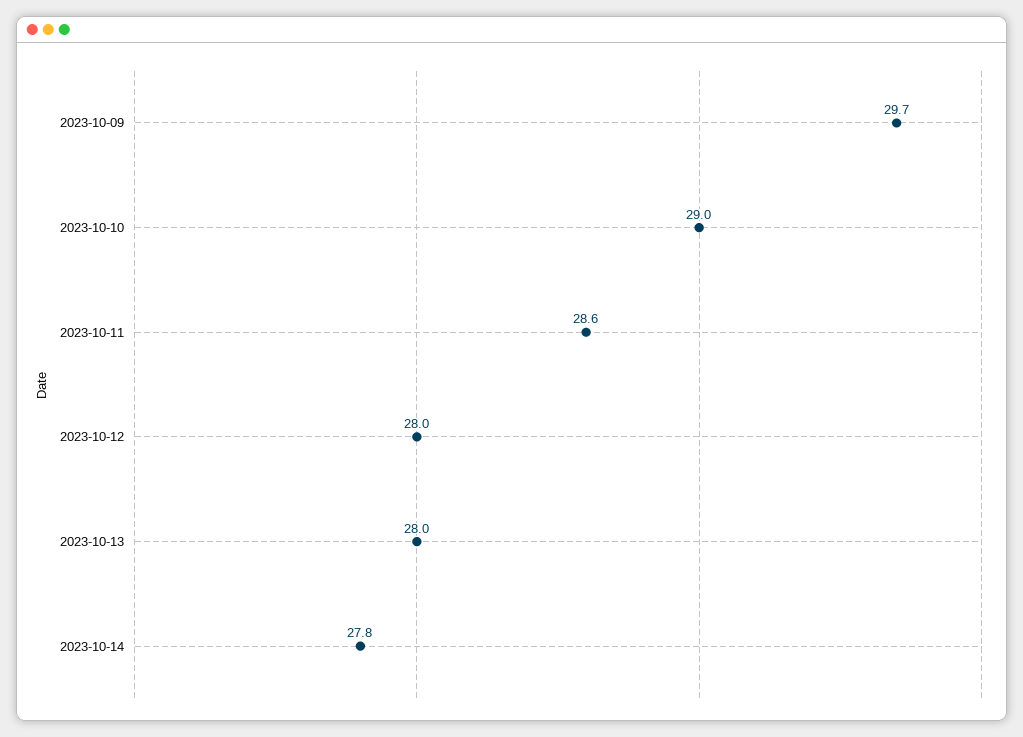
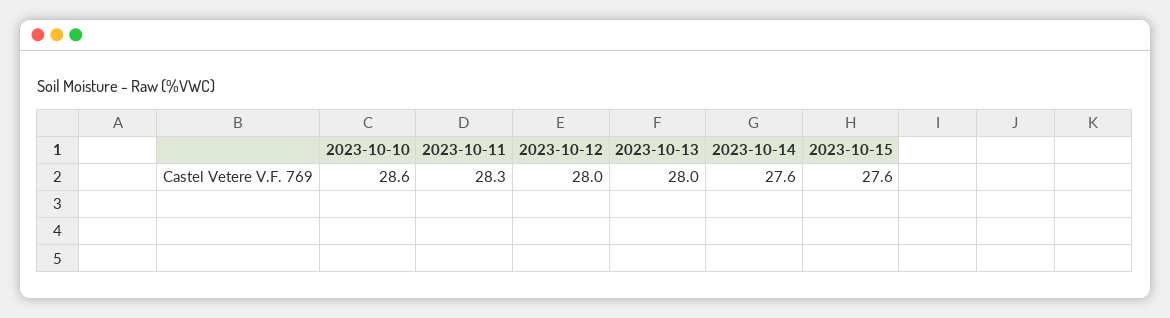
2023-10-09: 29.7 -> none
2023-10-10: 29 -> 28.6
2023-10-11: 28.6 -> 28.3
2023-10-14: 27.8 -> 27.6
2023-10-15: none -> 27.6

